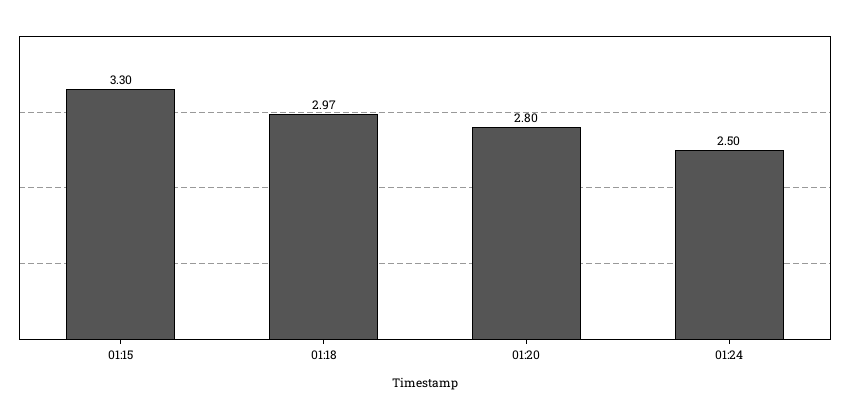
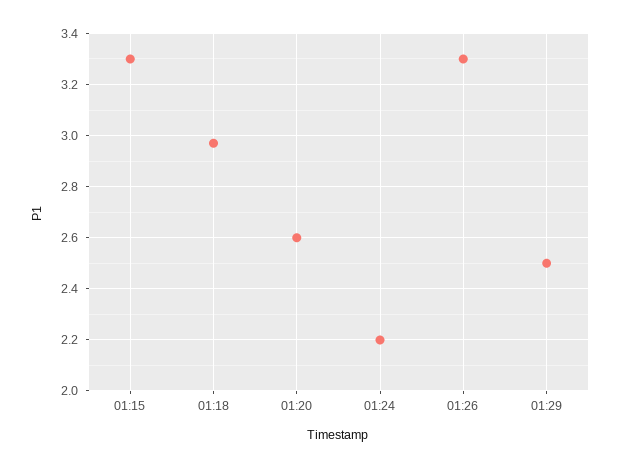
01:20: 2.8 -> 2.6
01:24: 2.5 -> 2.2
01:26: none -> 3.3
01:29: none -> 2.5

